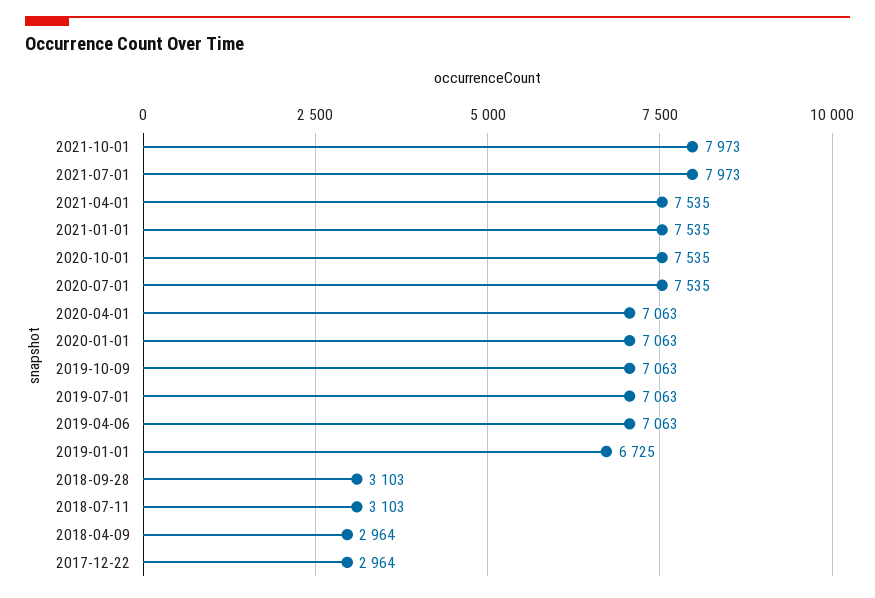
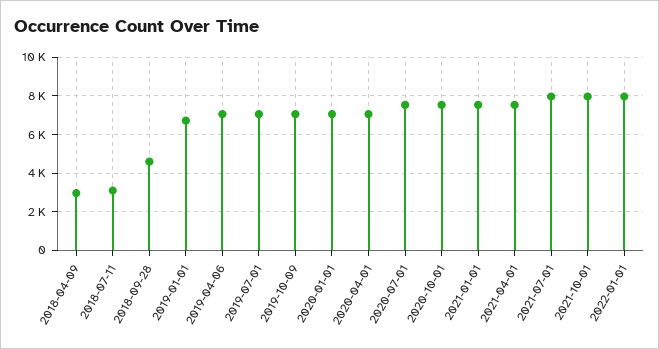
2018-09-28: 3103 -> 4500
2017-12-22: 2964 -> none
2022-01-01: none -> 8000

